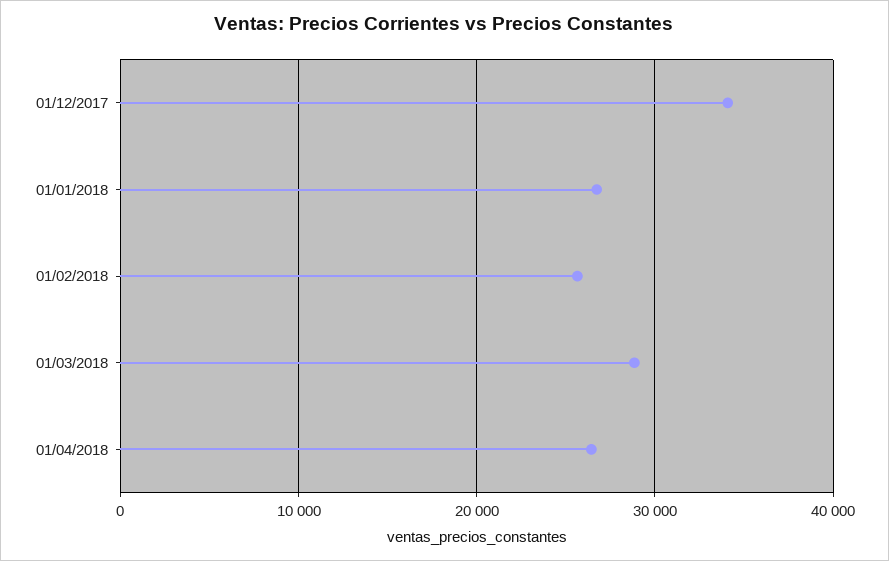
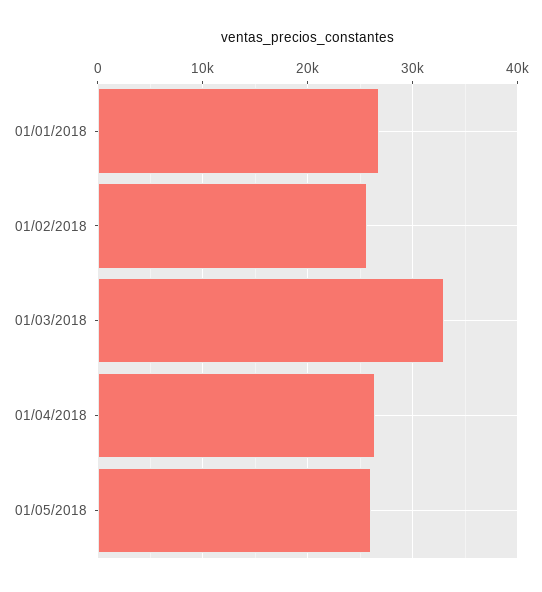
01/12/2017: 34000 -> none
01/03/2018: 29000 -> 33000
01/05/2018: none -> 26000

